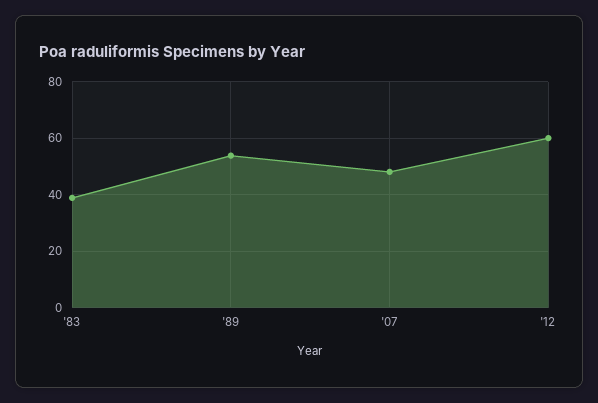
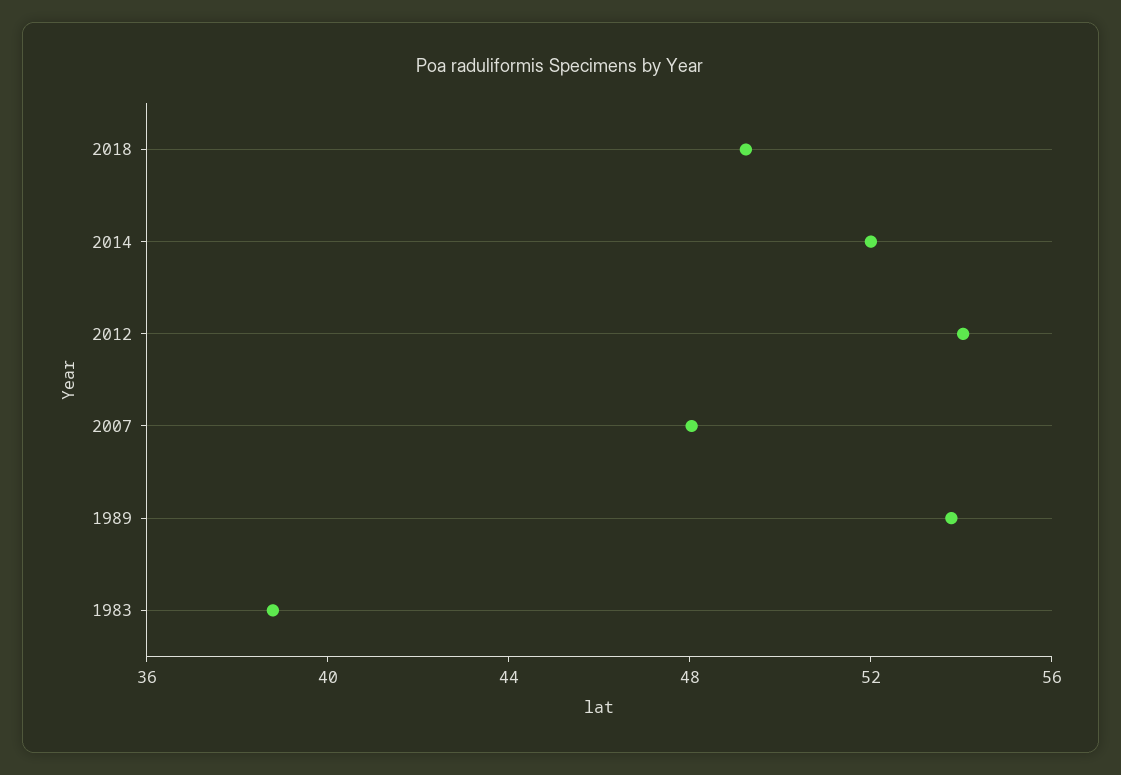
'12: 60 -> 54
2018: none -> 49
2014: none -> 52

